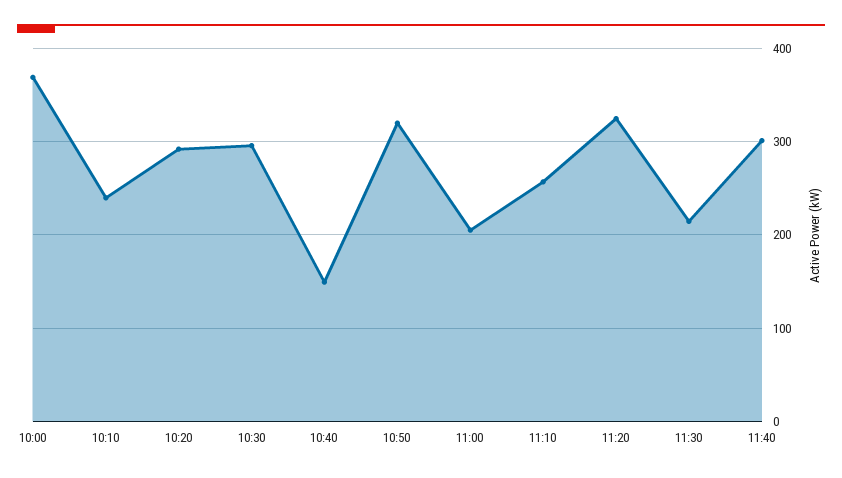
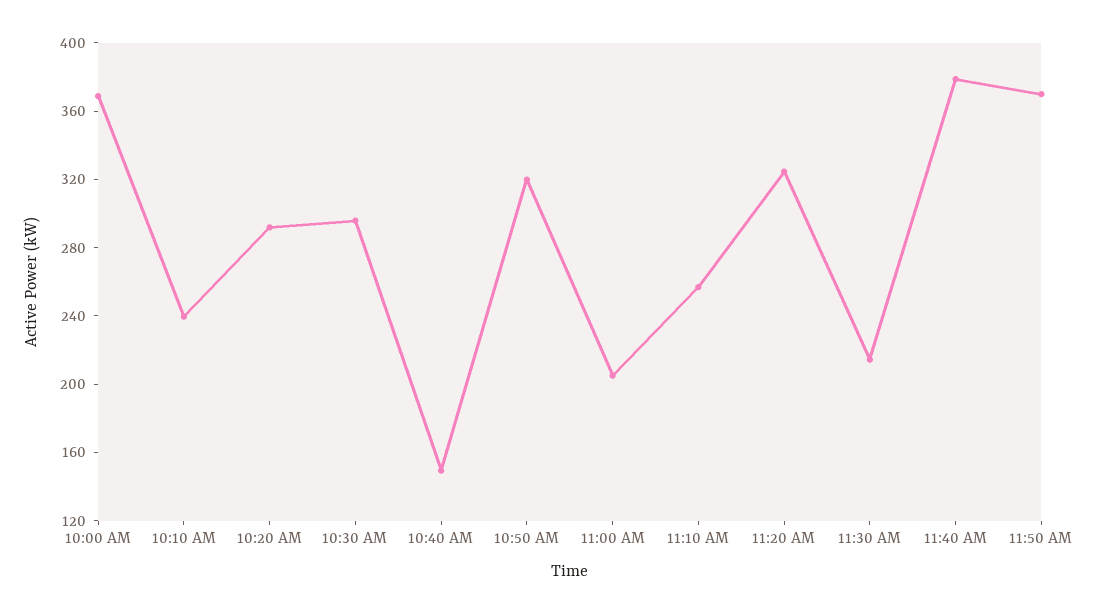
11:40: 300 -> 380
11:50 AM: none -> 370

